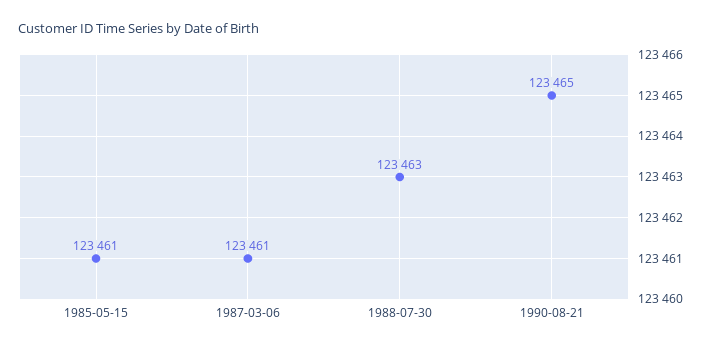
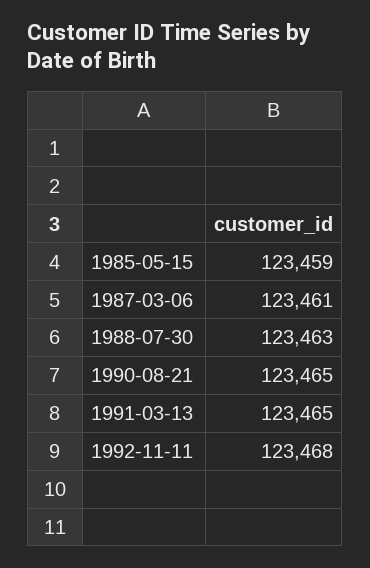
1985-05-15: 123461 -> 123459
1991-03-13: none -> 123465
1992-11-11: none -> 123468

